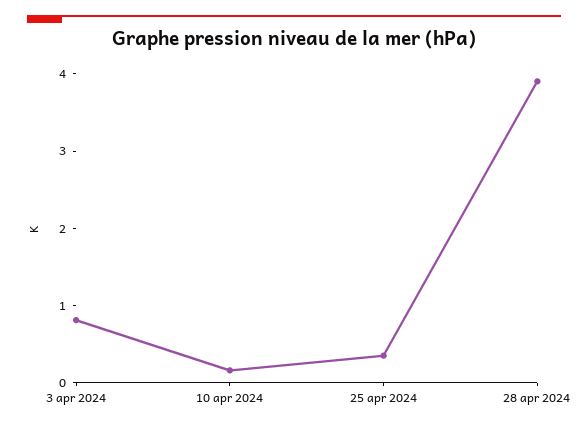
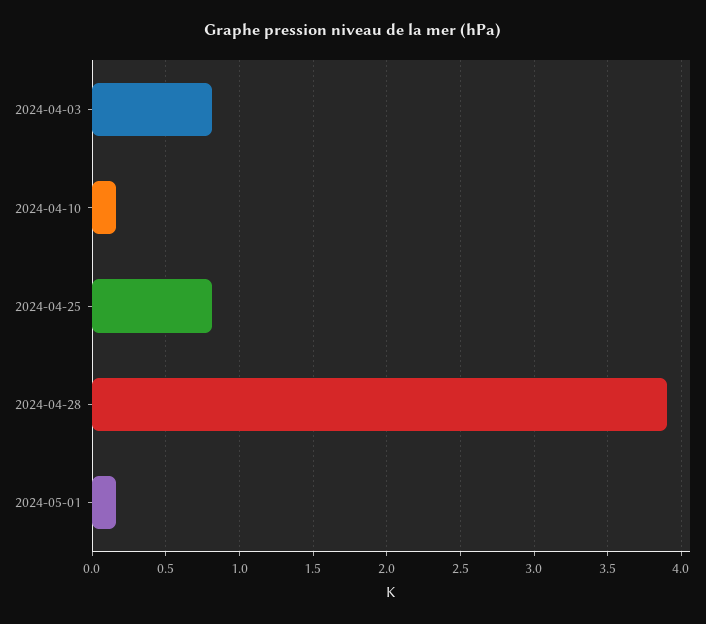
25 apr 2024: 0.4 -> 0.8
2024-05-01: none -> 0.15

